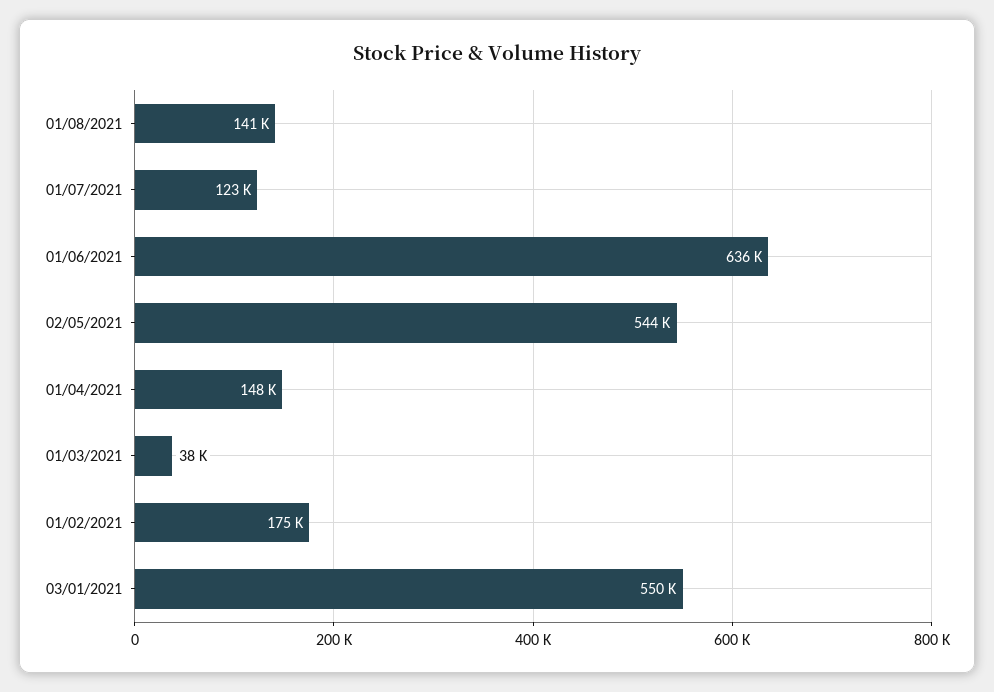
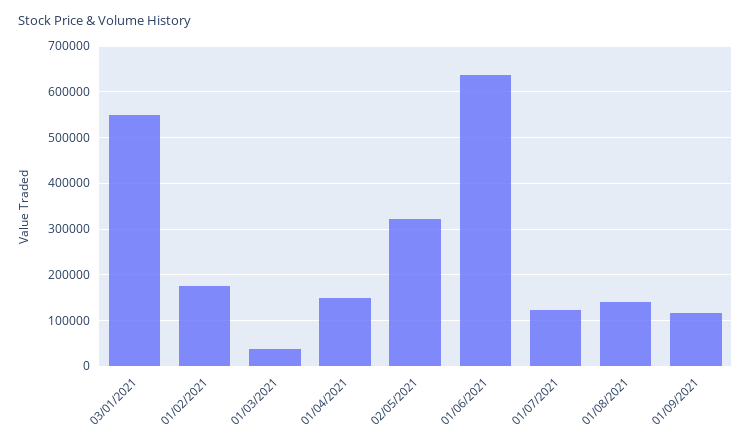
02/05/2021: 544000 -> 320000
01/09/2021: none -> 120000

